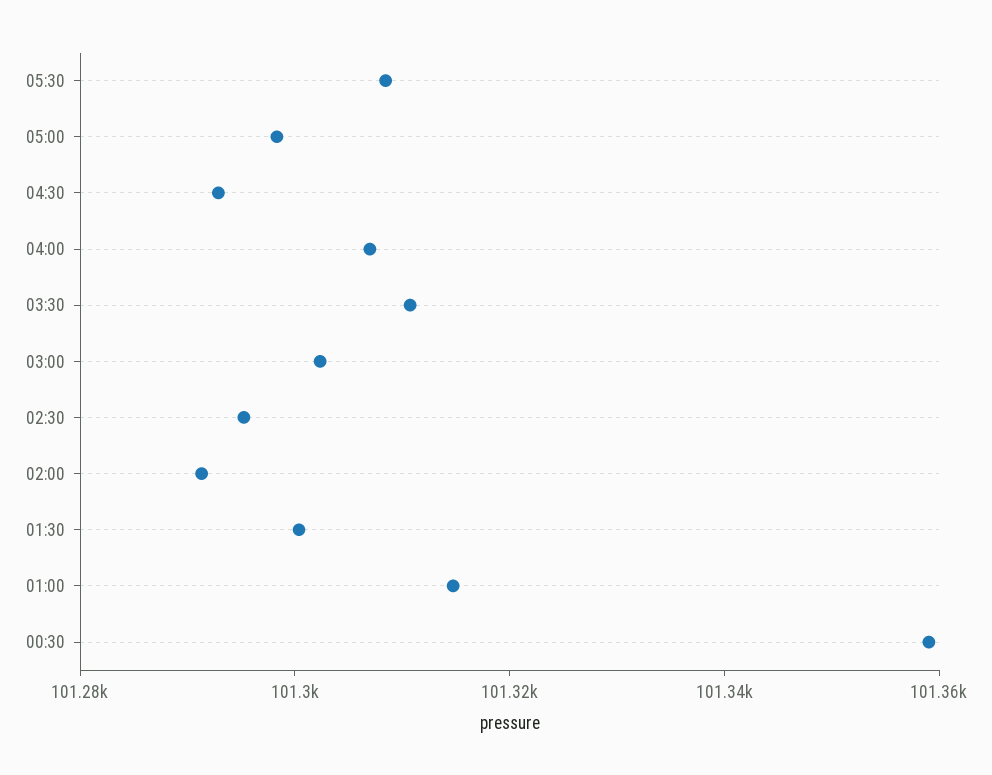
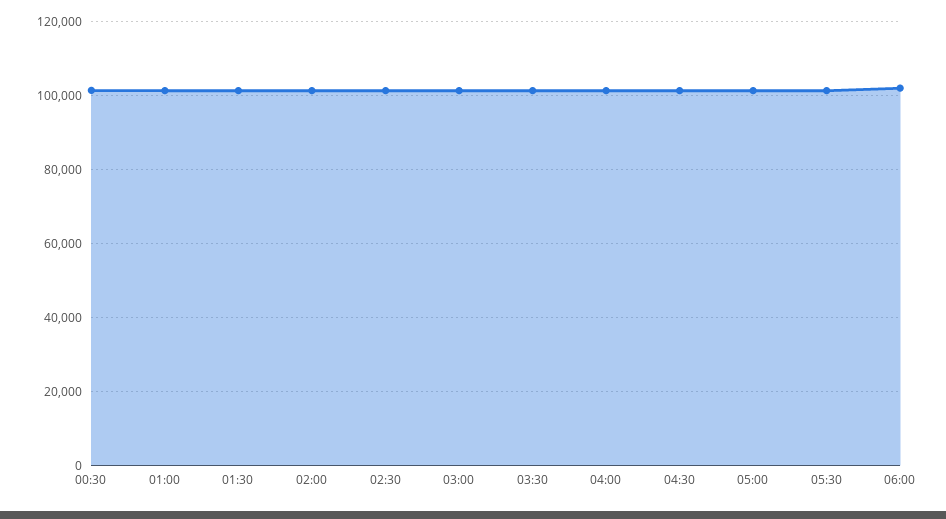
06:00: none -> 102000

